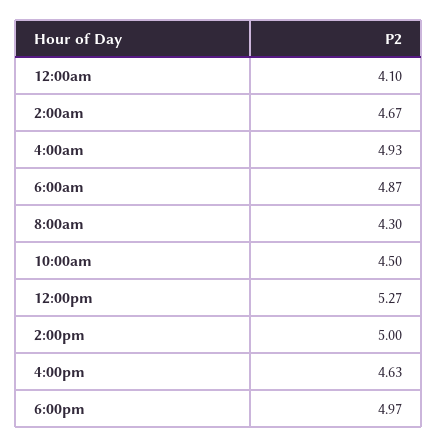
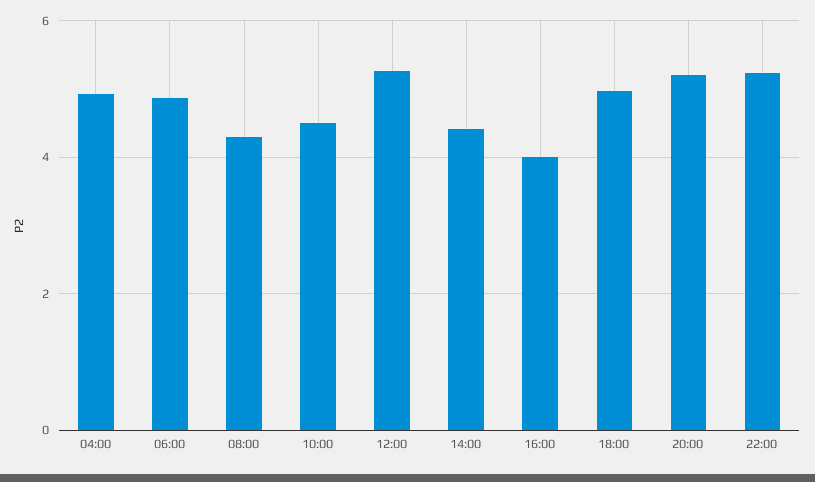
12:00am: 4.1 -> none
2:00am: 4.67 -> none
2:00pm: 5 -> 4.4
4:00pm: 4.63 -> 4
20:00: none -> 5.2
22:00: none -> 5.2

